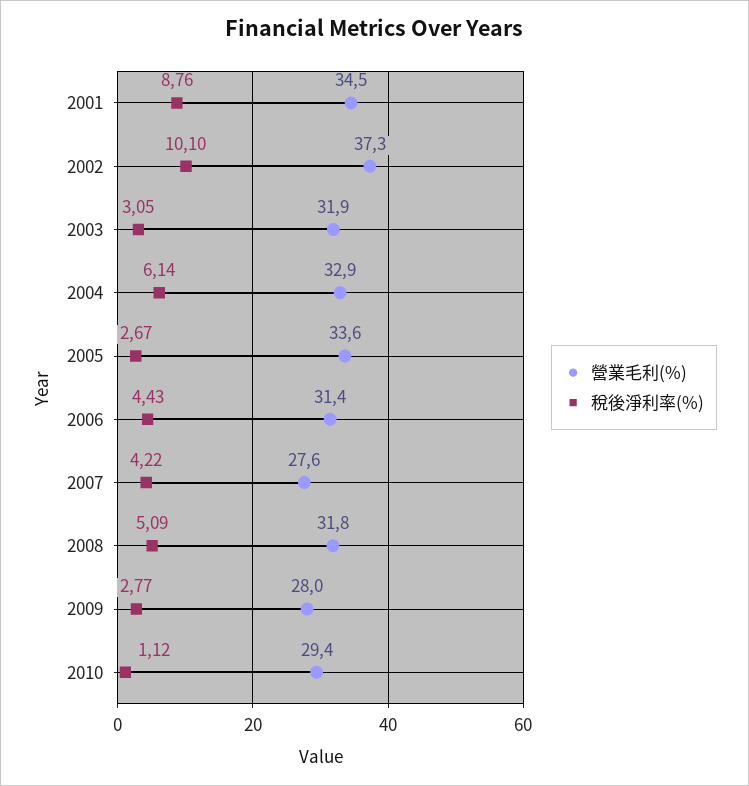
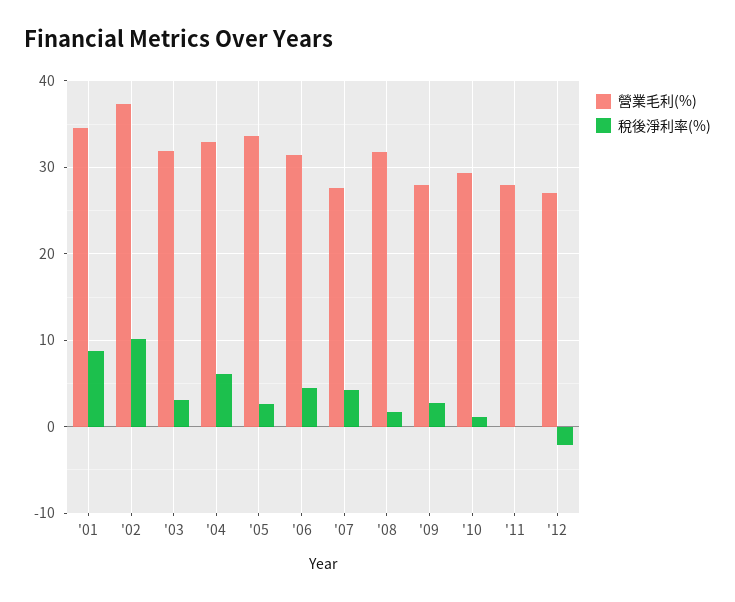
稅後淨利率(%), 2008: 5.09 -> 2
營業毛利(%), '11: none -> 28
稅後淨利率(%), '11: none -> 0
營業毛利(%), '12: none -> 27
稅後淨利率(%), '12: none -> -2

